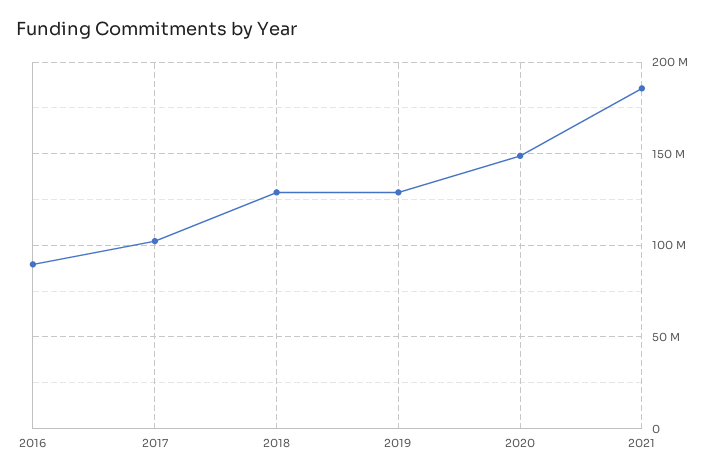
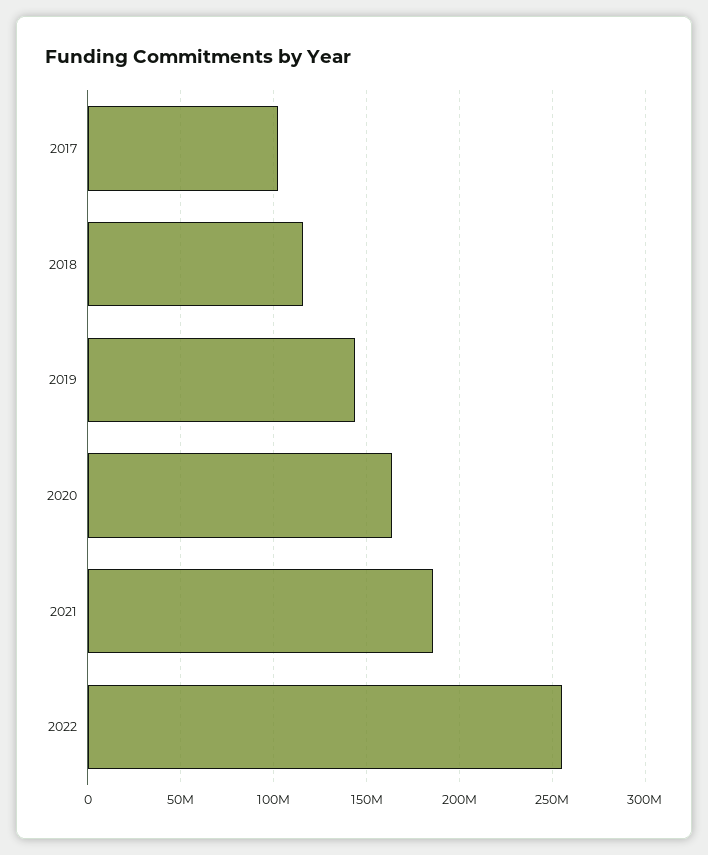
2016: 90000000 -> none
2018: 130000000 -> 115000000
2019: 130000000 -> 145000000
2020: 150000000 -> 165000000
2022: none -> 255000000

